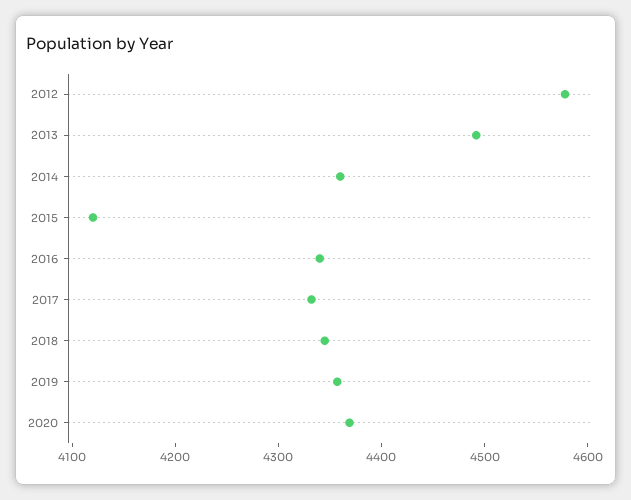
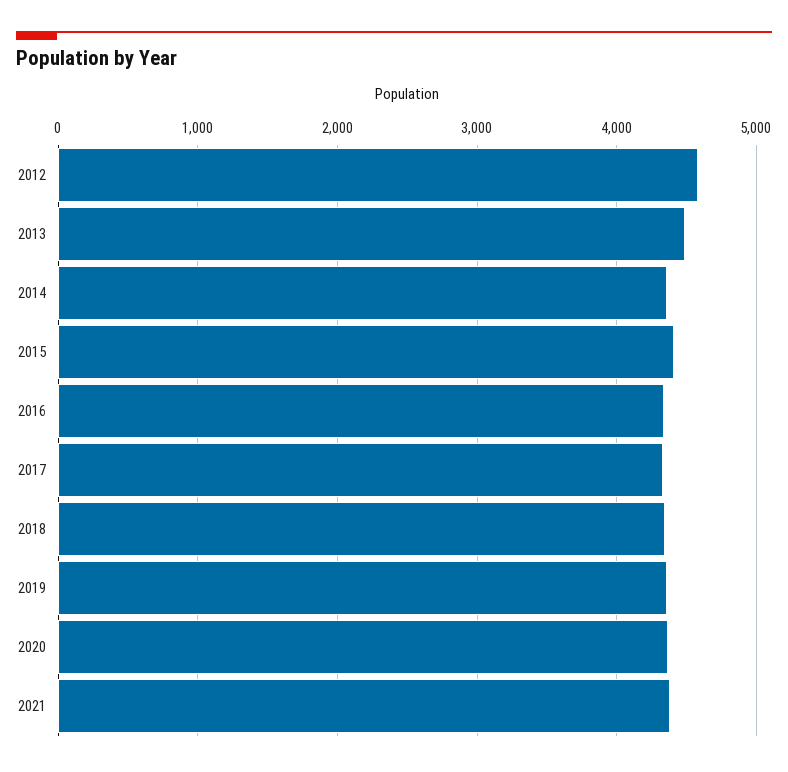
2015: 4120 -> 4400
2021: none -> 4400

